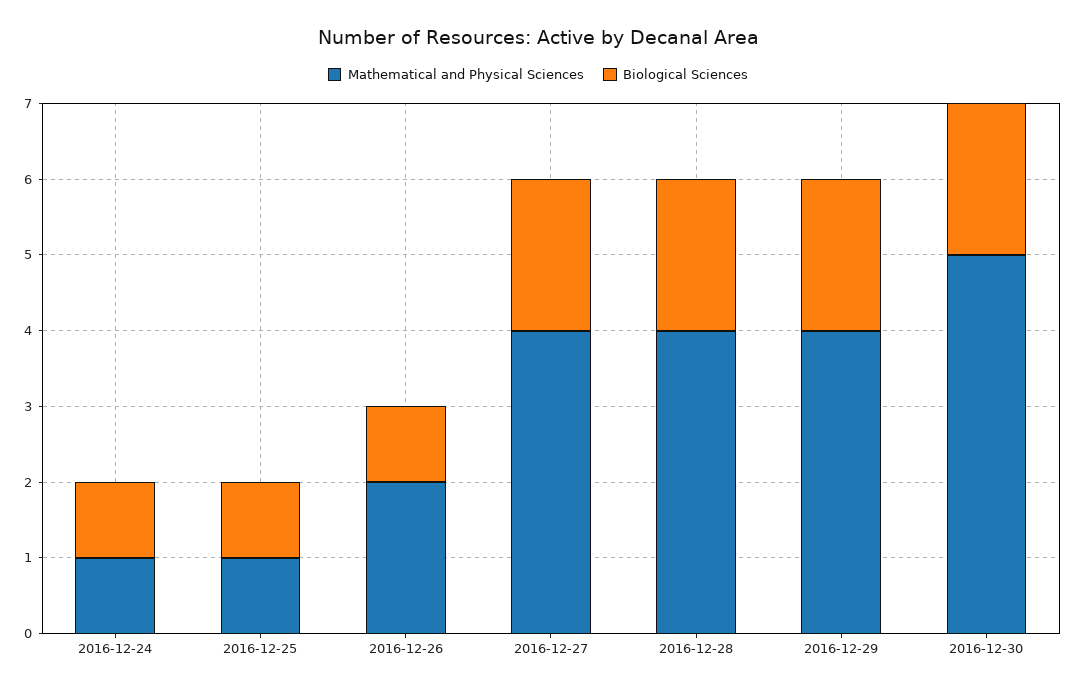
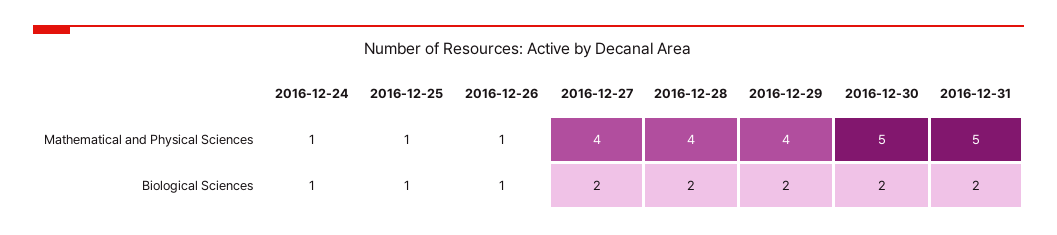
Mathematical and Physical Sciences, 2016-12-26: 2 -> 1
Mathematical and Physical Sciences, 2016-12-31: none -> 5
Biological Sciences, 2016-12-31: none -> 2

